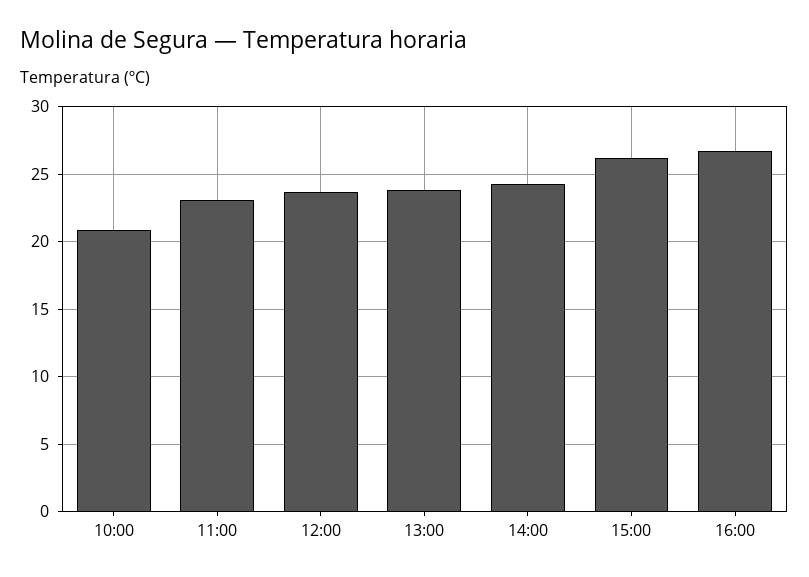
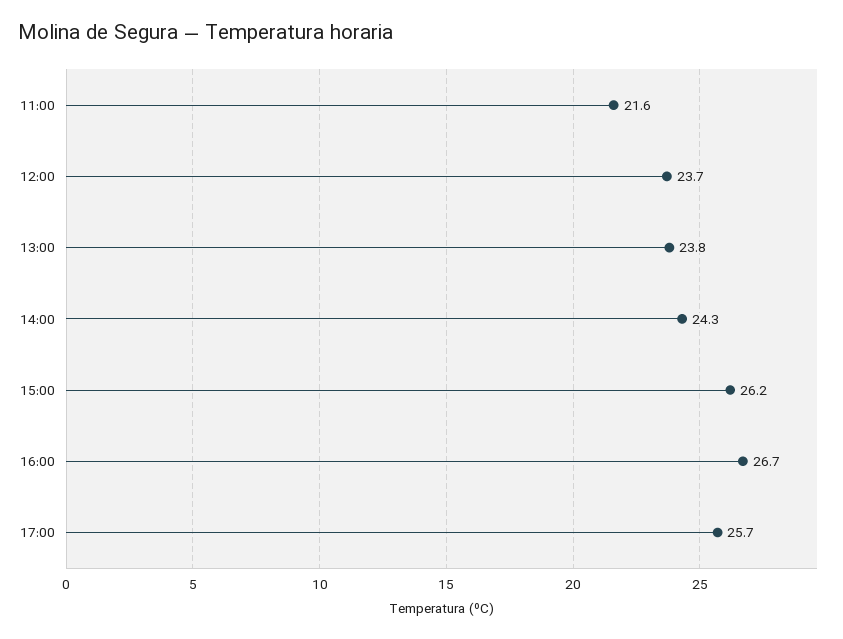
10:00: 21 -> none
11:00: 23 -> 21.6
17:00: none -> 25.7

